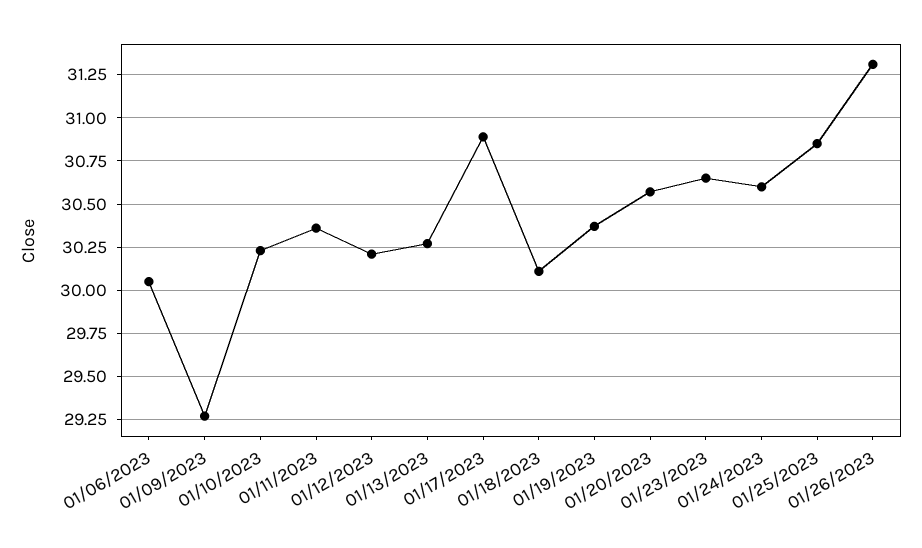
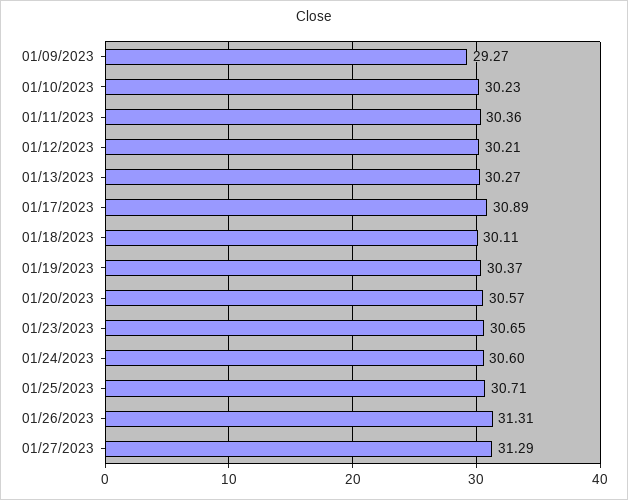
01/06/2023: 30.05 -> none
01/25/2023: 30.85 -> 30.71
01/27/2023: none -> 31.29

